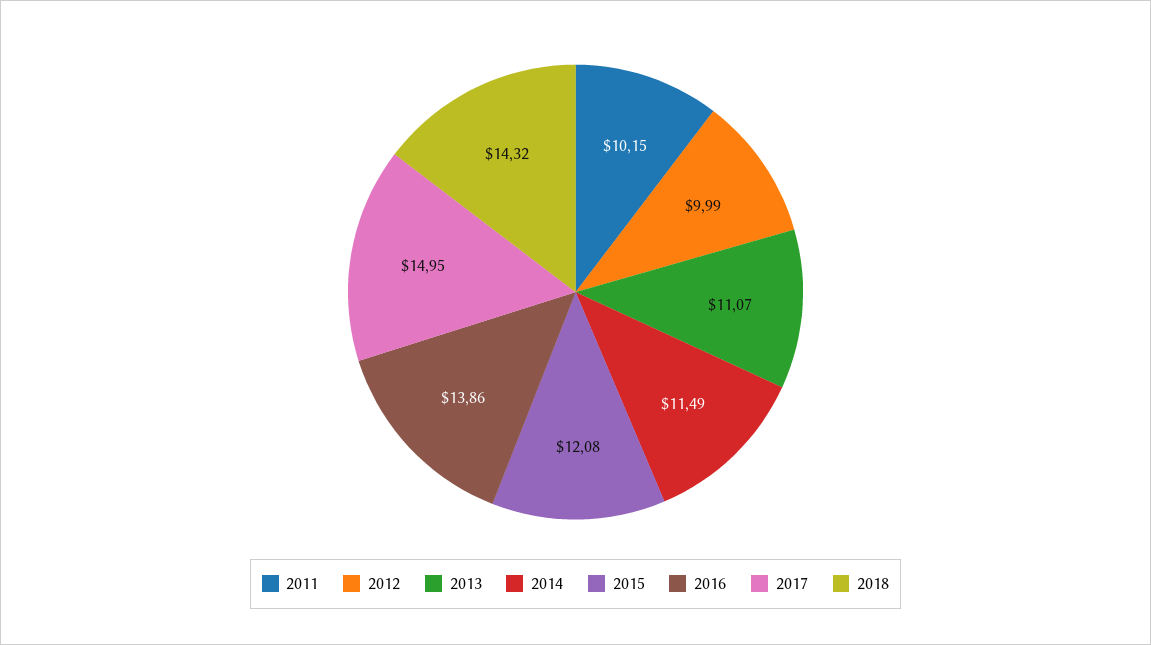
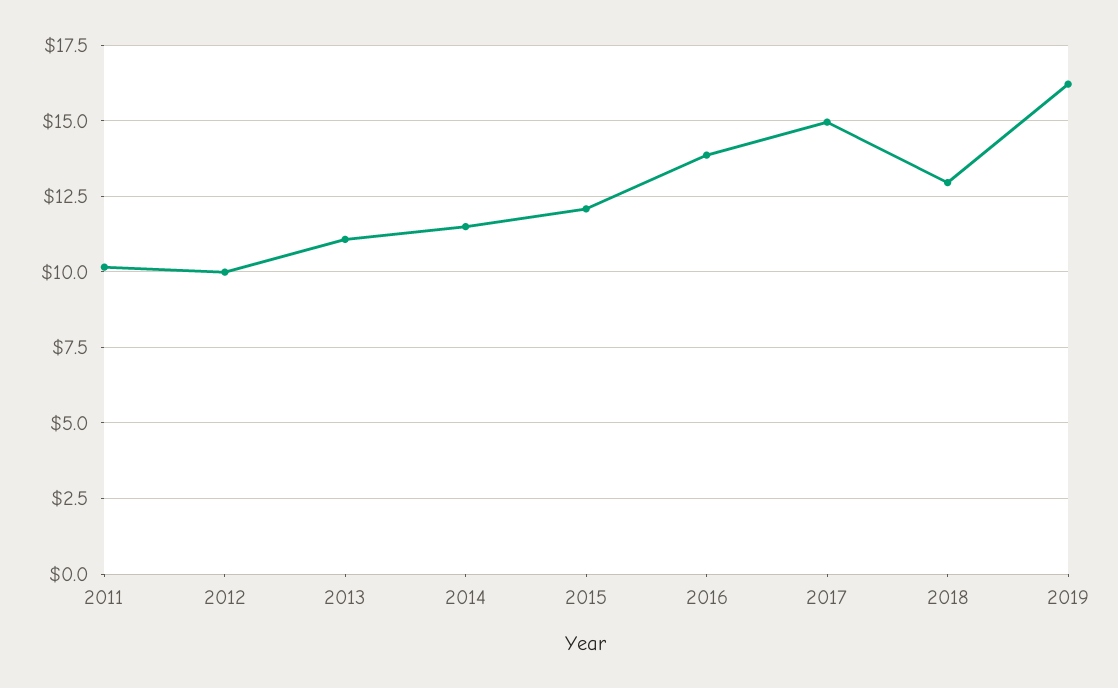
2018: 14.32 -> 13
2019: none -> 16.25

